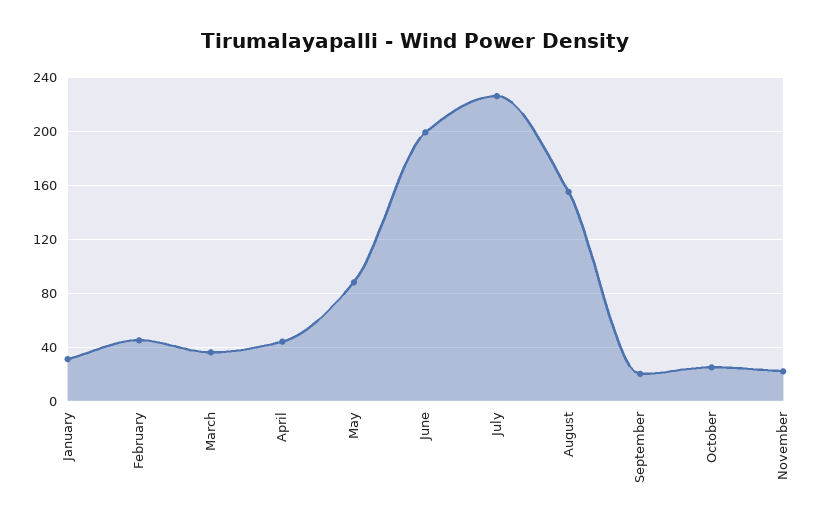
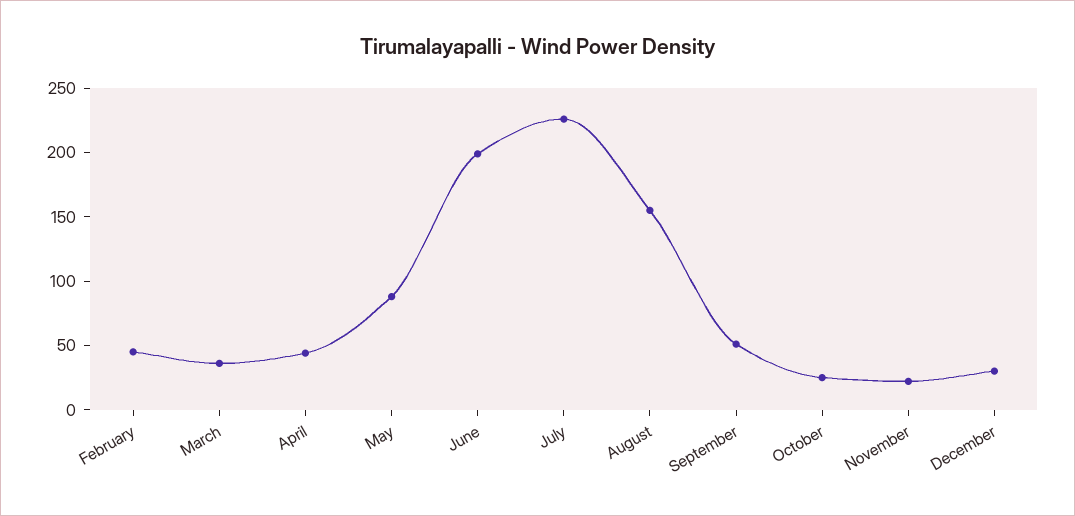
January: 30 -> none
September: 20 -> 50
December: none -> 30

